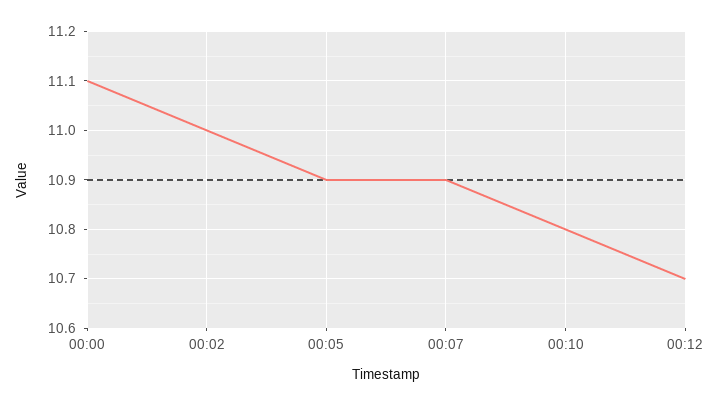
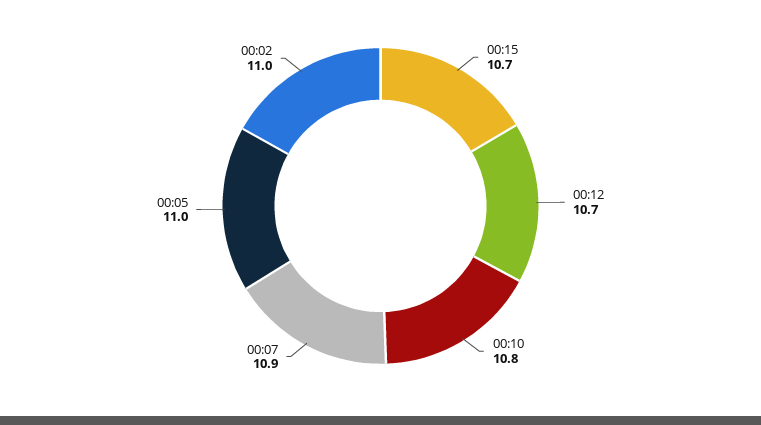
00:00: 11.1 -> none
00:05: 10.9 -> 11
00:15: none -> 10.7

